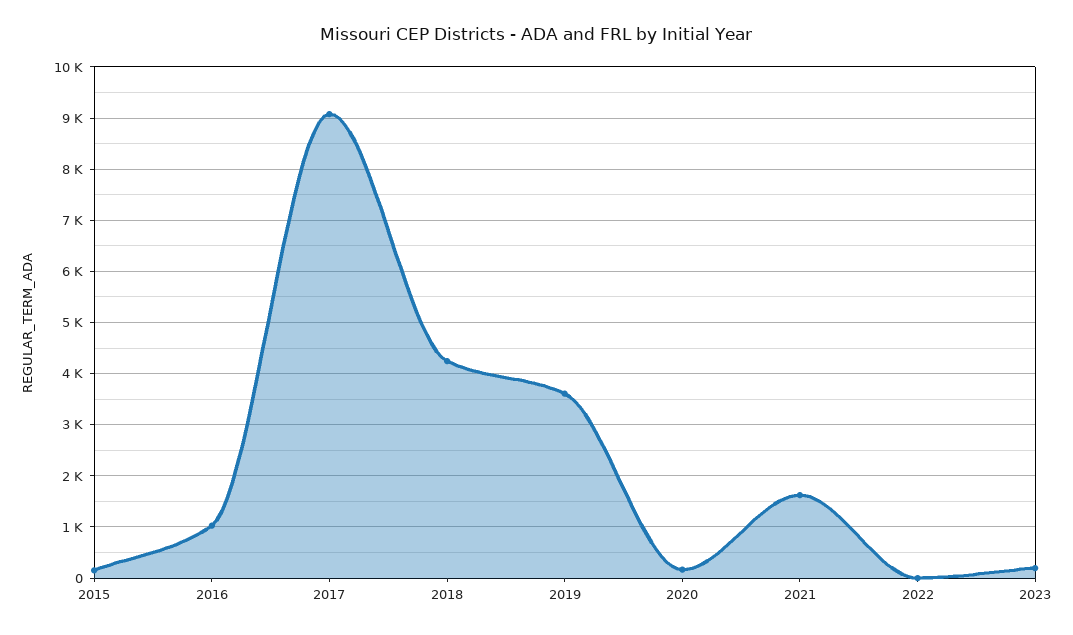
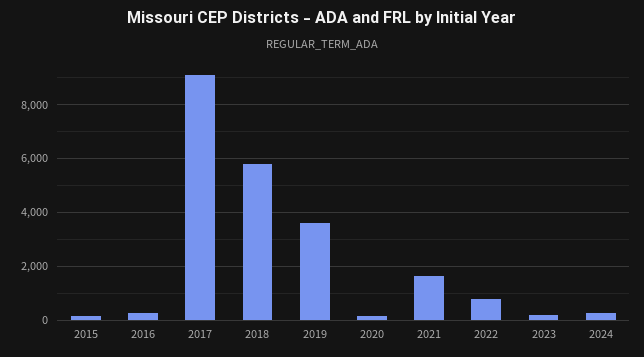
2016: 1000 -> 250
2018: 4200 -> 5750
2022: 0 -> 750
2024: none -> 250

